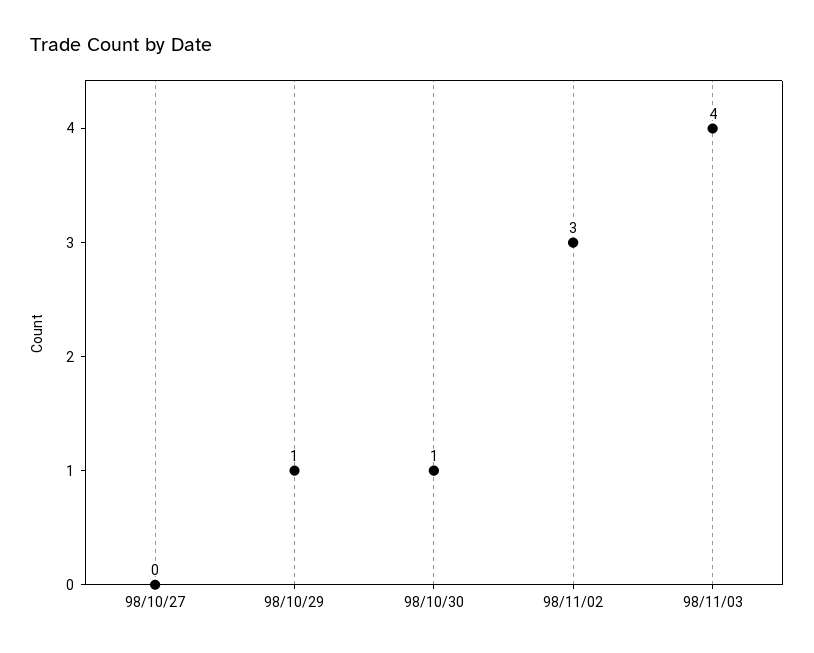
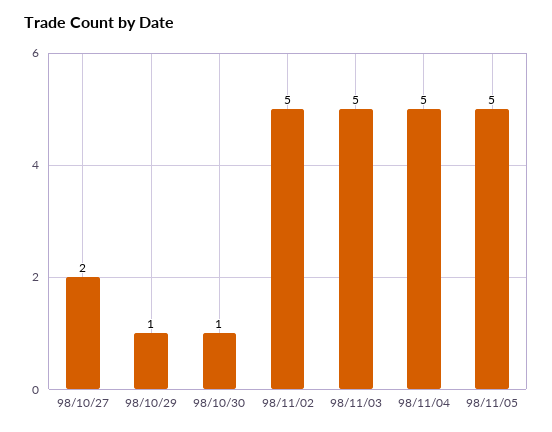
98/10/27: 0 -> 2
98/11/02: 3 -> 5
98/11/03: 4 -> 5
98/11/04: none -> 5
98/11/05: none -> 5

